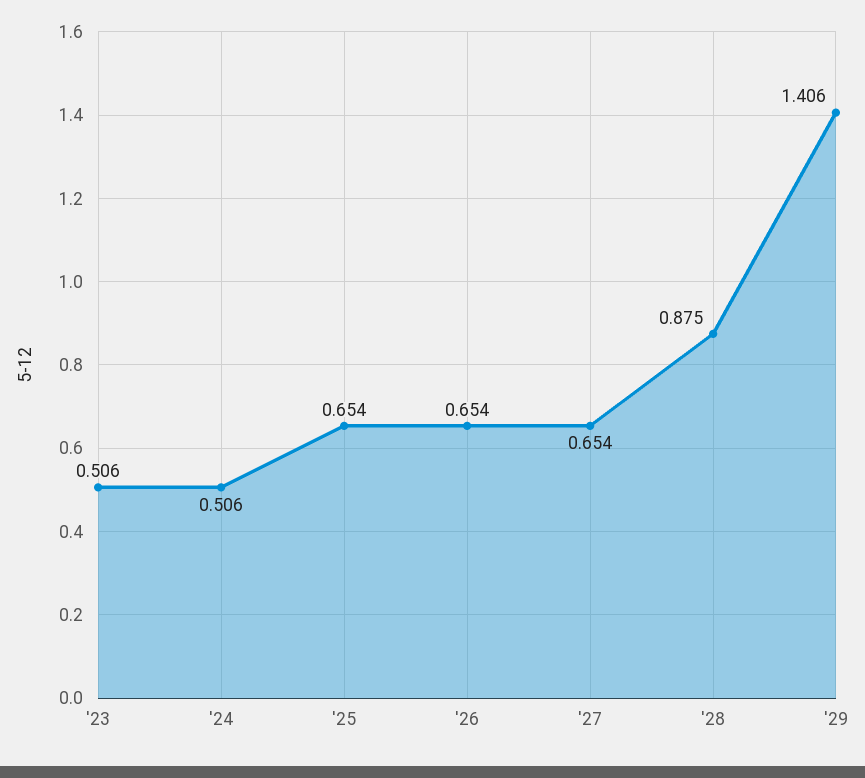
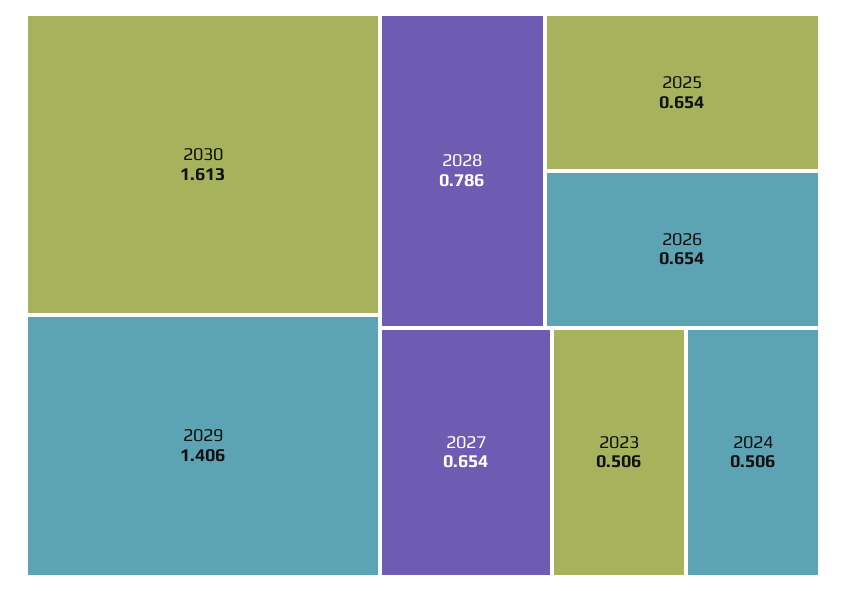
'28: 0.875 -> 0.786
2030: none -> 1.613

